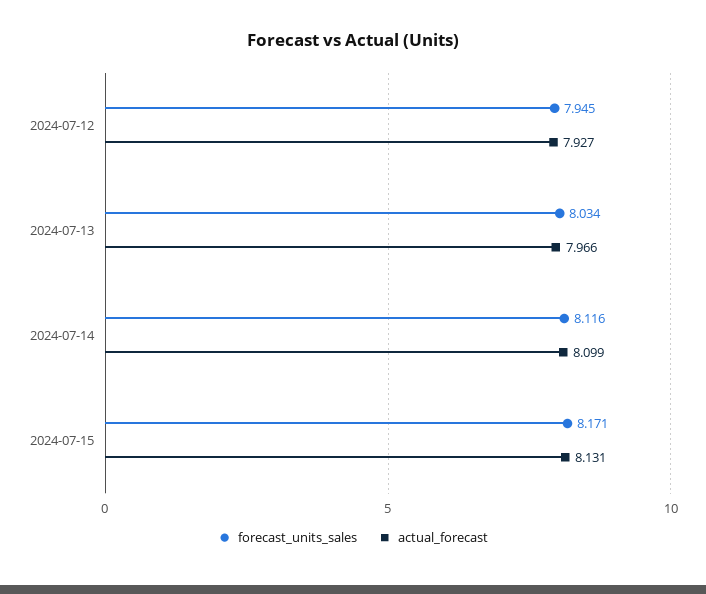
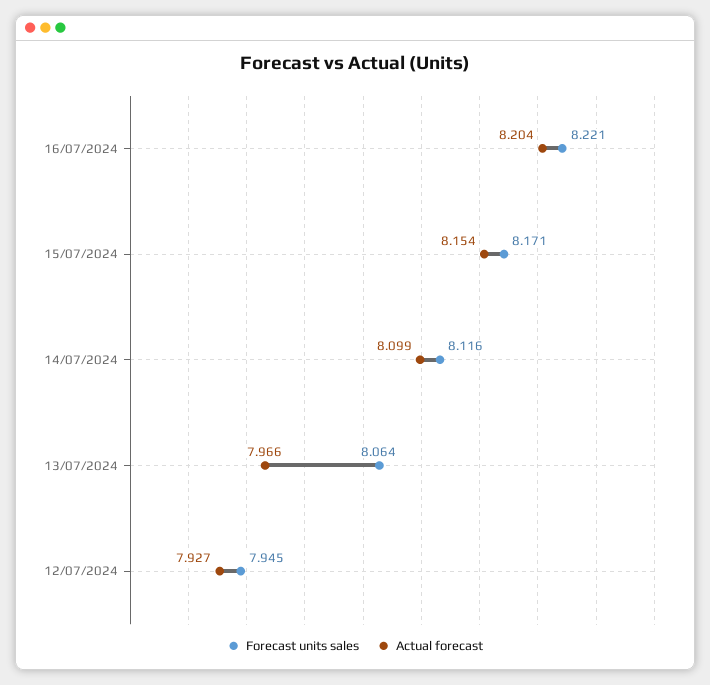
forecast_units_sales, 2024-07-13: 8.034 -> 8.064
actual_forecast, 2024-07-15: 8.131 -> 8.154
forecast_units_sales, 16/07/2024: none -> 8.221
actual_forecast, 16/07/2024: none -> 8.204

